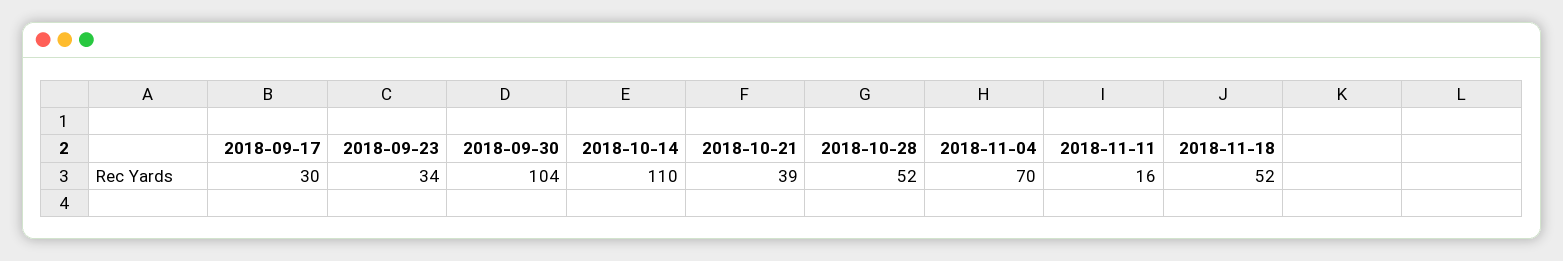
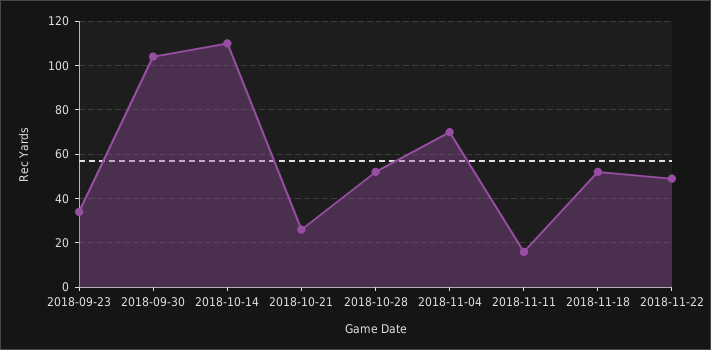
2018-09-17: 30 -> none
2018-10-21: 39 -> 25
2018-11-22: none -> 50

